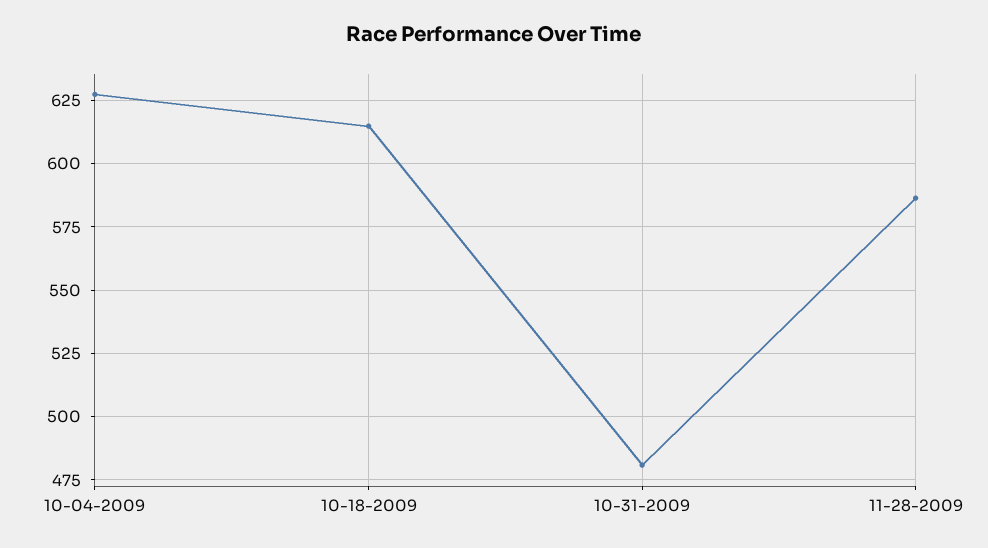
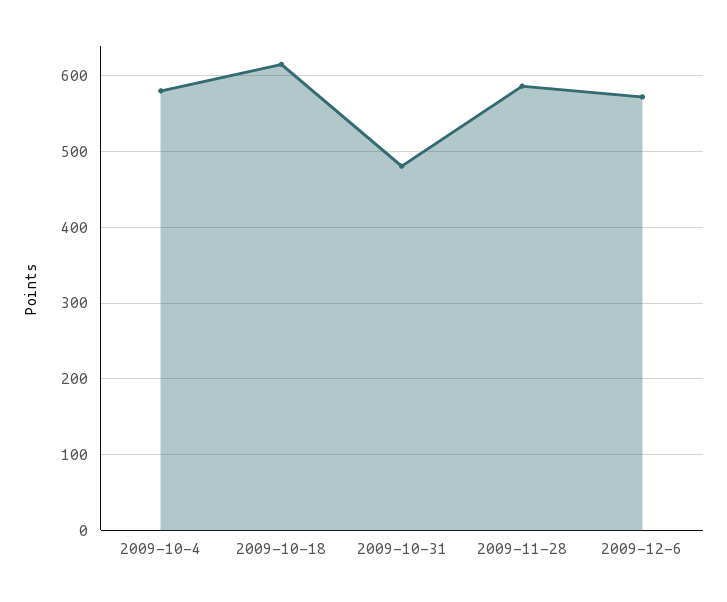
10-04-2009: 627.5 -> 580
2009-12-6: none -> 570

